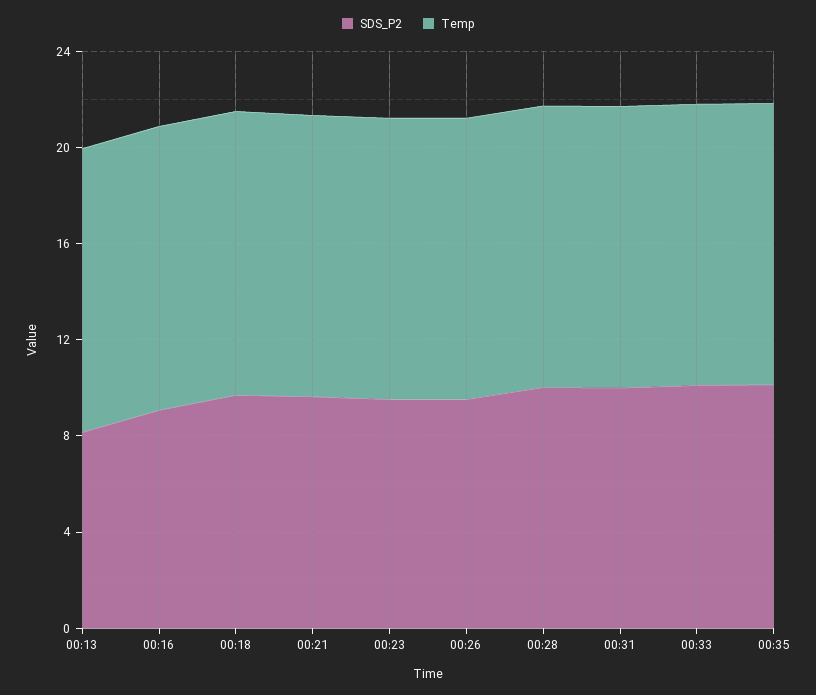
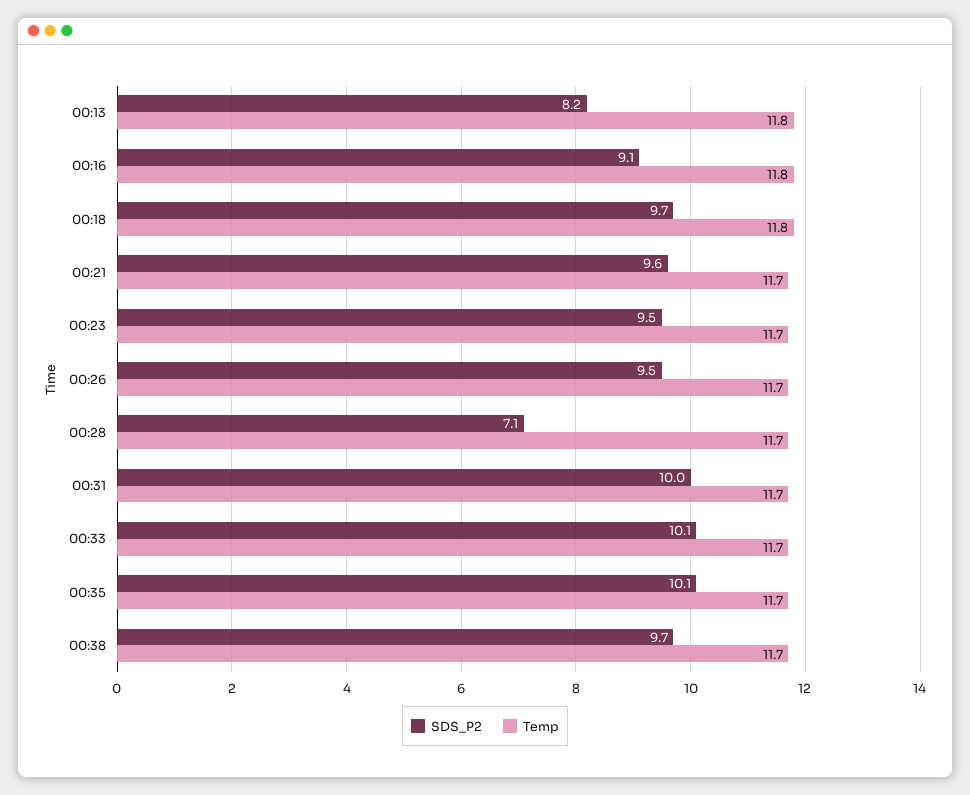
SDS_P2, 00:28: 10 -> 7.1
SDS_P2, 00:38: none -> 9.7
Temp, 00:38: none -> 11.7

